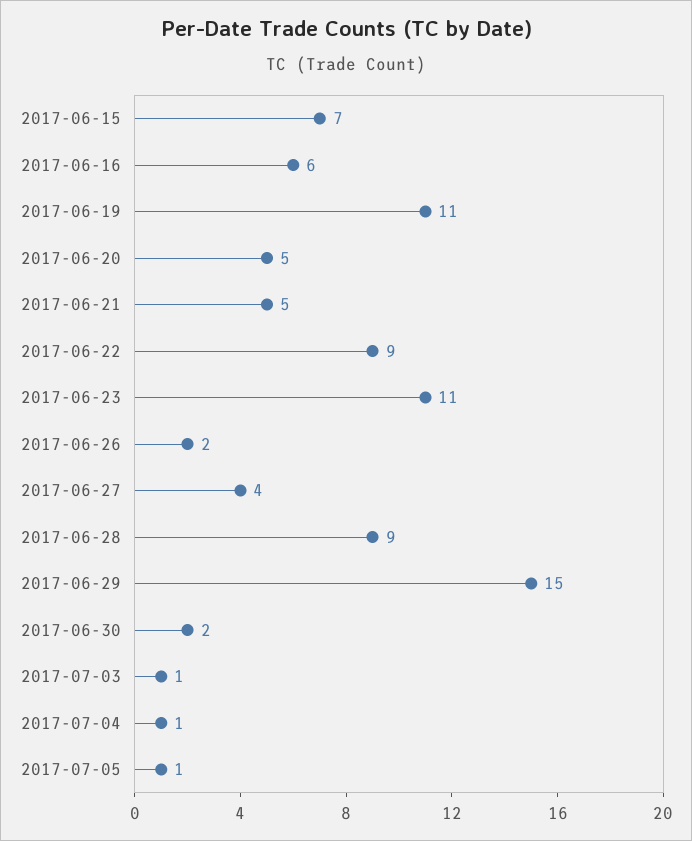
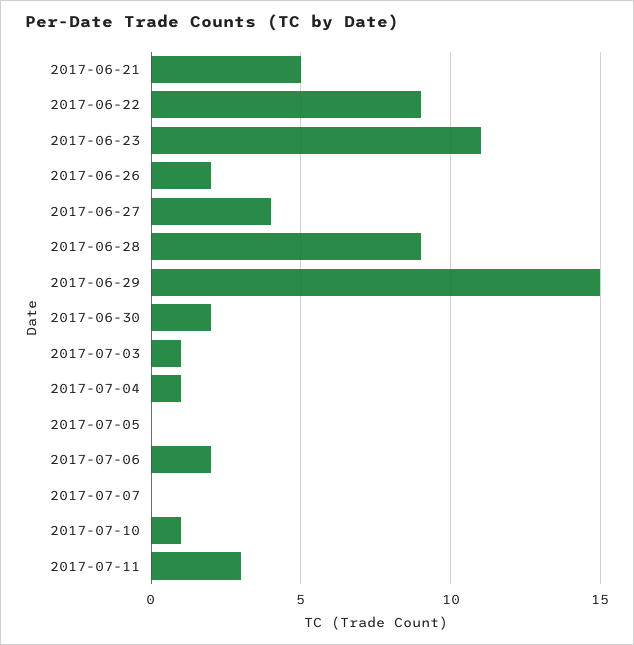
2017-06-15: 7 -> none
2017-06-16: 6 -> none
2017-06-19: 11 -> none
2017-06-20: 5 -> none
2017-07-05: 1 -> 0
2017-07-06: none -> 2
2017-07-07: none -> 0
2017-07-10: none -> 1
2017-07-11: none -> 3

